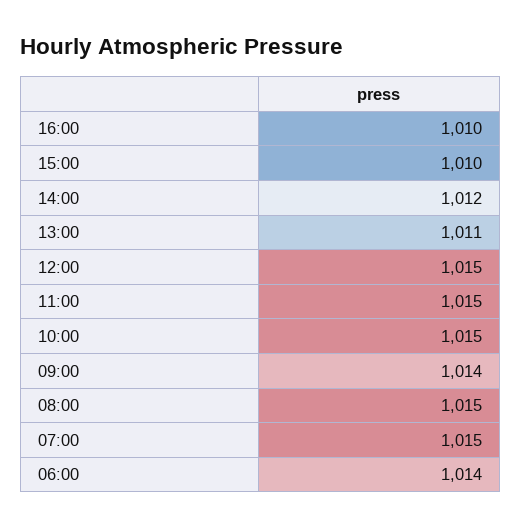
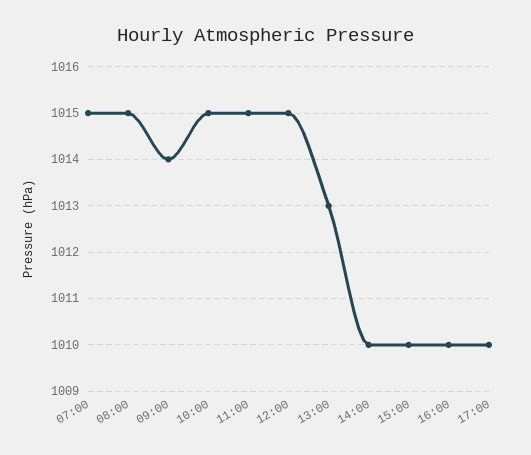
14:00: 1012 -> 1010
13:00: 1011 -> 1013
06:00: 1014 -> none
17:00: none -> 1010

